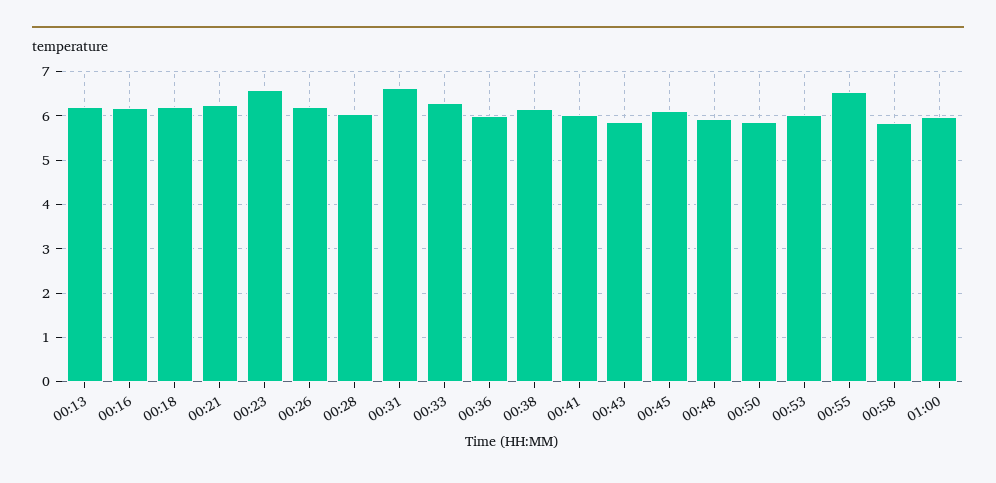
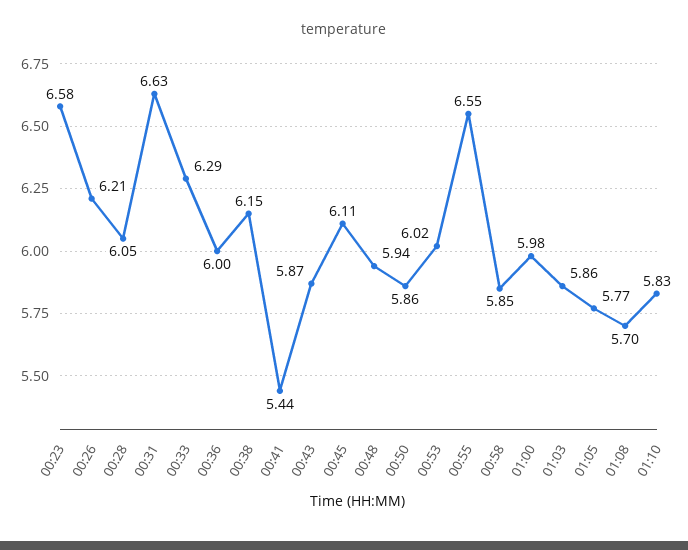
00:13: 6.2 -> none
00:16: 6.2 -> none
00:18: 6.2 -> none
00:21: 6.2 -> none
00:41: 6 -> 5.44
01:03: none -> 5.86
01:05: none -> 5.77
01:08: none -> 5.7
01:10: none -> 5.83

